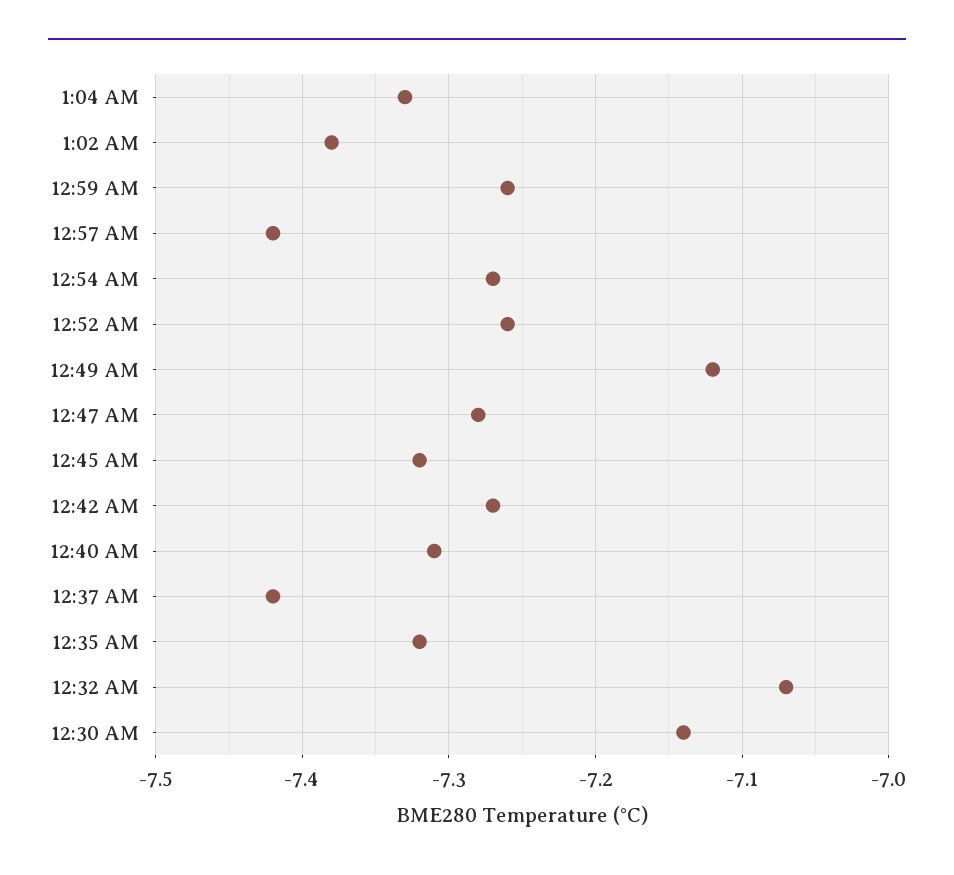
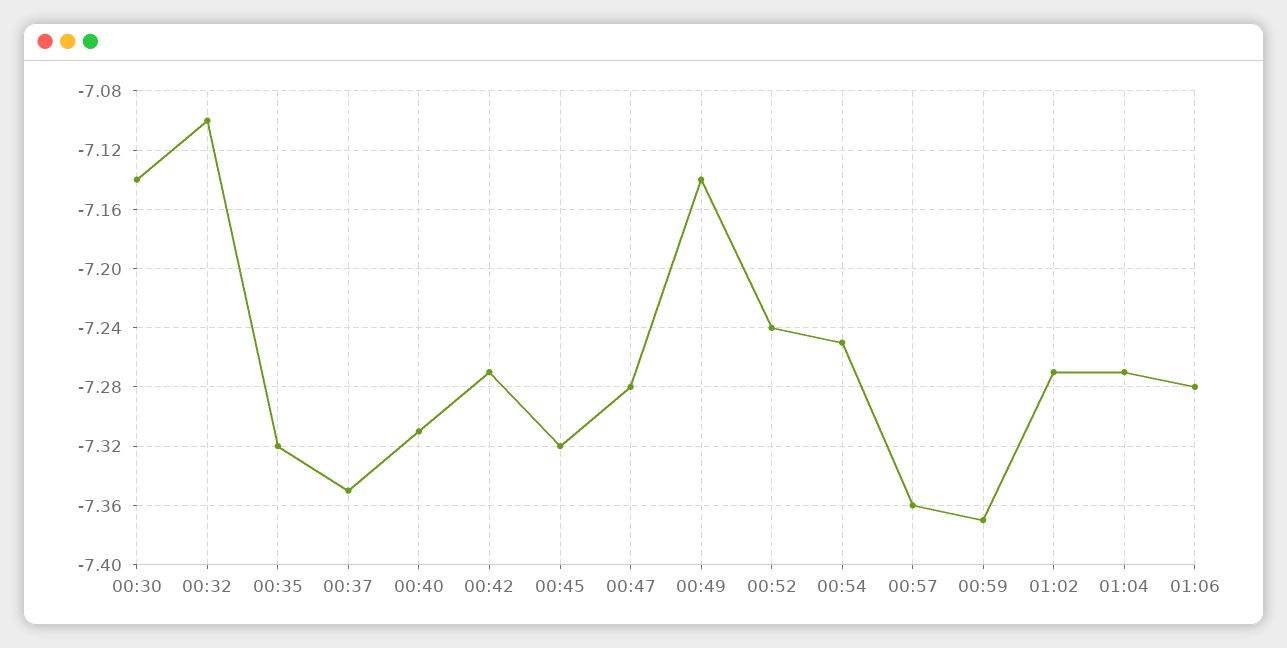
1:04 AM: -7.33 -> -7.27
1:02 AM: -7.38 -> -7.27
12:59 AM: -7.26 -> -7.37
12:57 AM: -7.42 -> -7.36
12:54 AM: -7.27 -> -7.25
12:52 AM: -7.26 -> -7.24
12:49 AM: -7.12 -> -7.14
12:37 AM: -7.42 -> -7.35
12:32 AM: -7.07 -> -7.1
01:06: none -> -7.28

